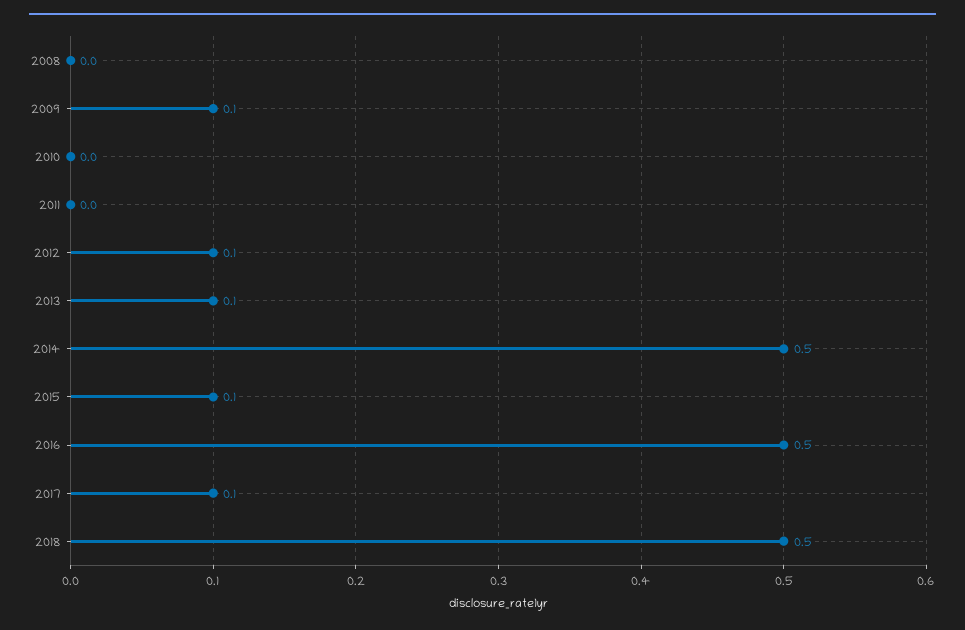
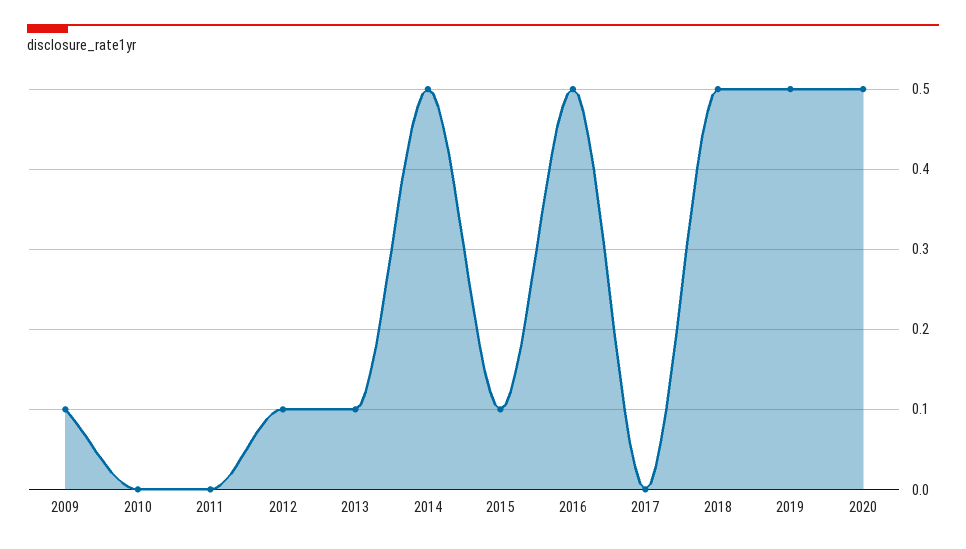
2008: 0 -> none
2017: 0.1 -> 0
2019: none -> 0.5
2020: none -> 0.5

